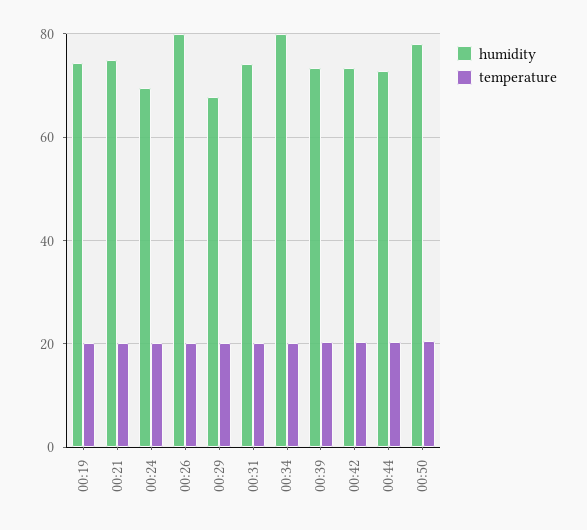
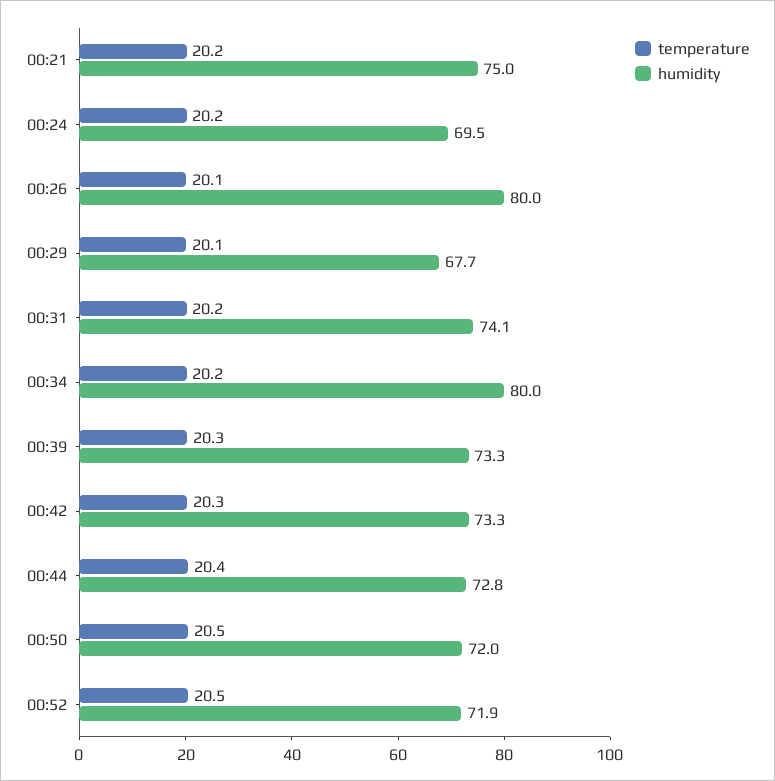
humidity, 00:19: 74 -> none
temperature, 00:19: 20 -> none
humidity, 00:50: 78 -> 72
temperature, 00:52: none -> 20.5
humidity, 00:52: none -> 71.9

